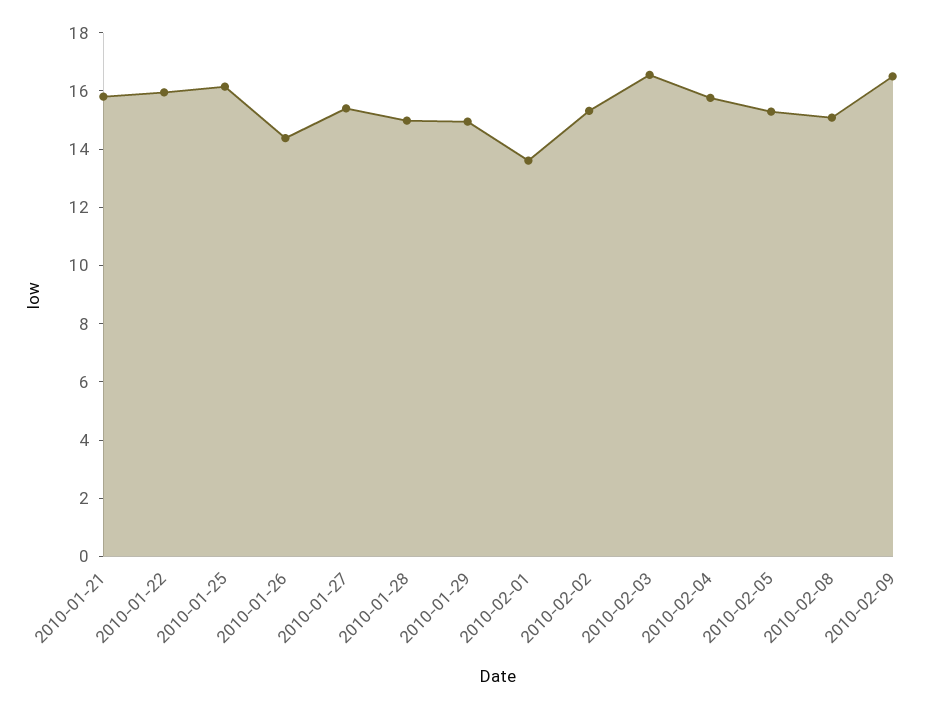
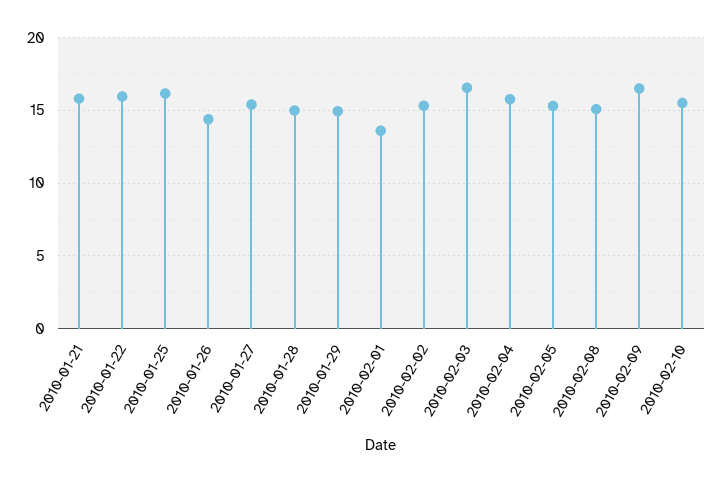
2010-02-10: none -> 15.5

